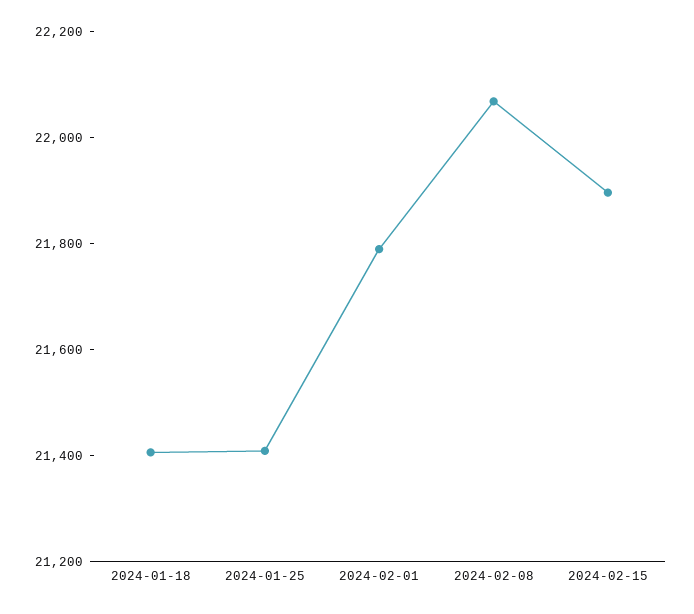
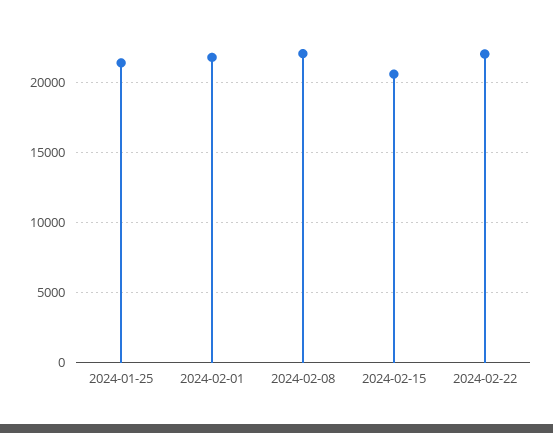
2024-01-18: 21400 -> none
2024-02-15: 21900 -> 20500
2024-02-22: none -> 22000

